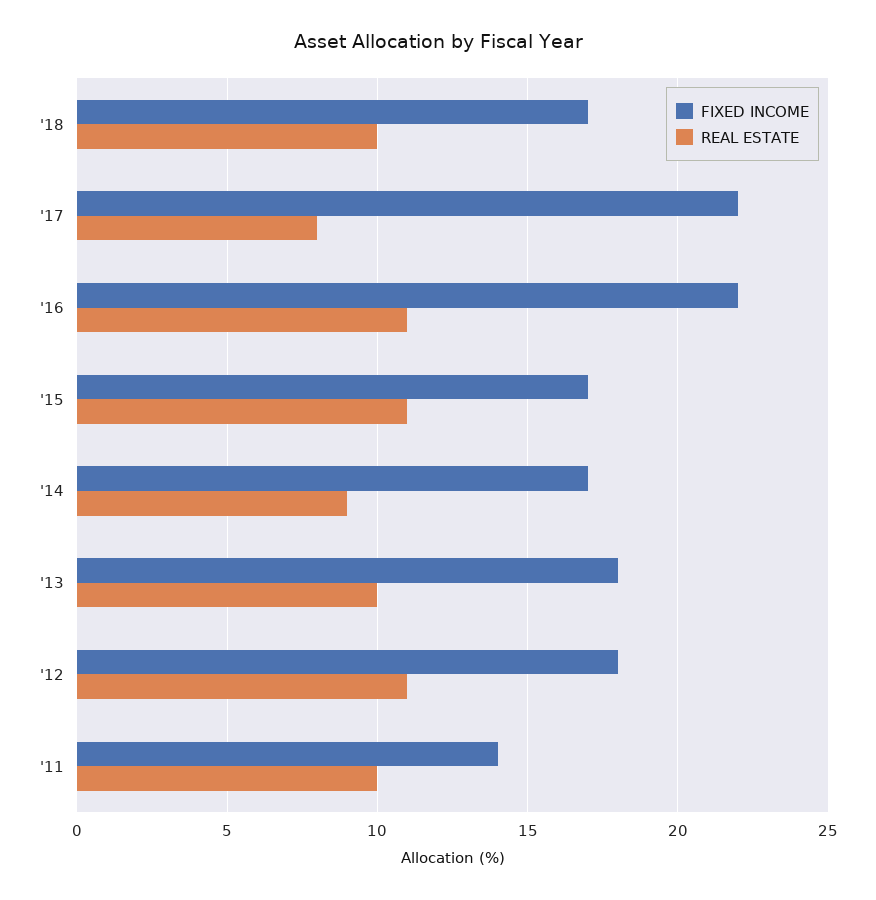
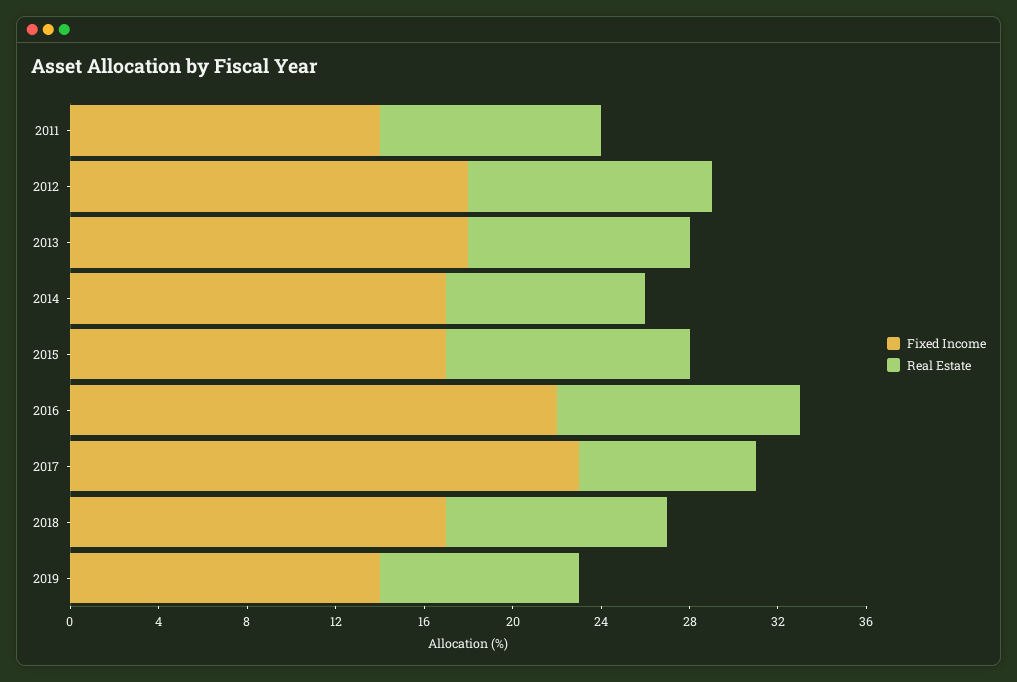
FIXED INCOME, '17: 22 -> 23
FIXED INCOME, 2019: none -> 14
REAL ESTATE, 2019: none -> 9

